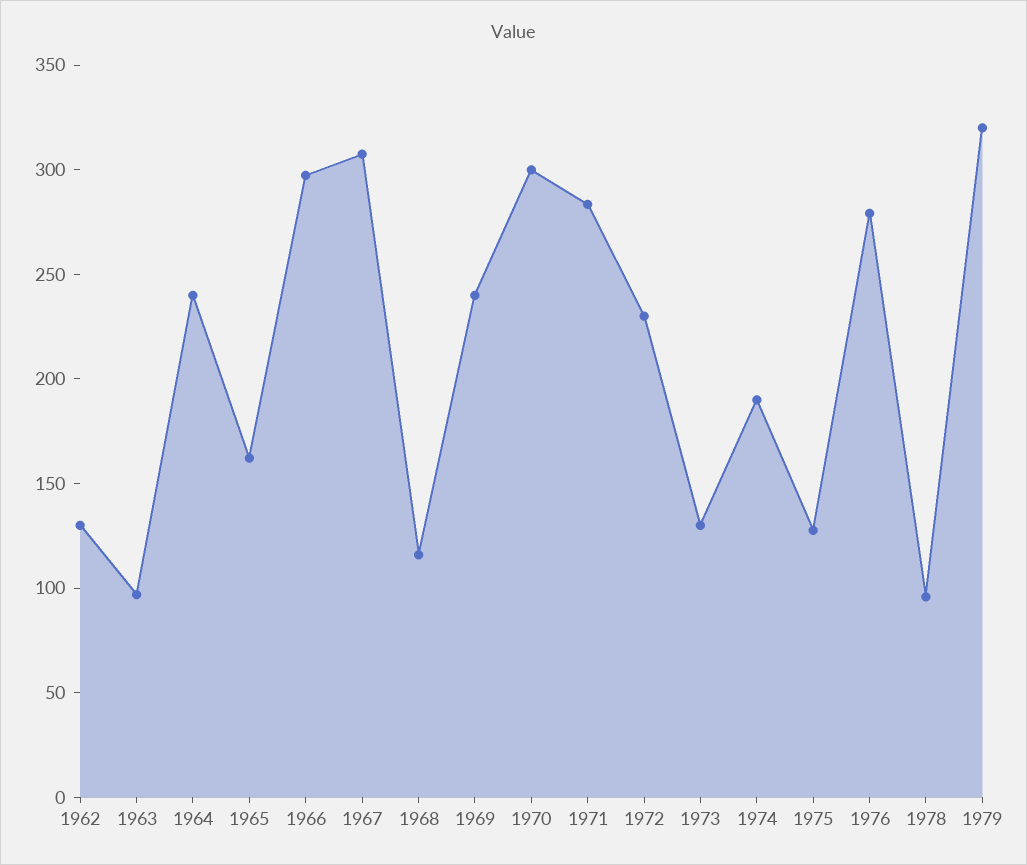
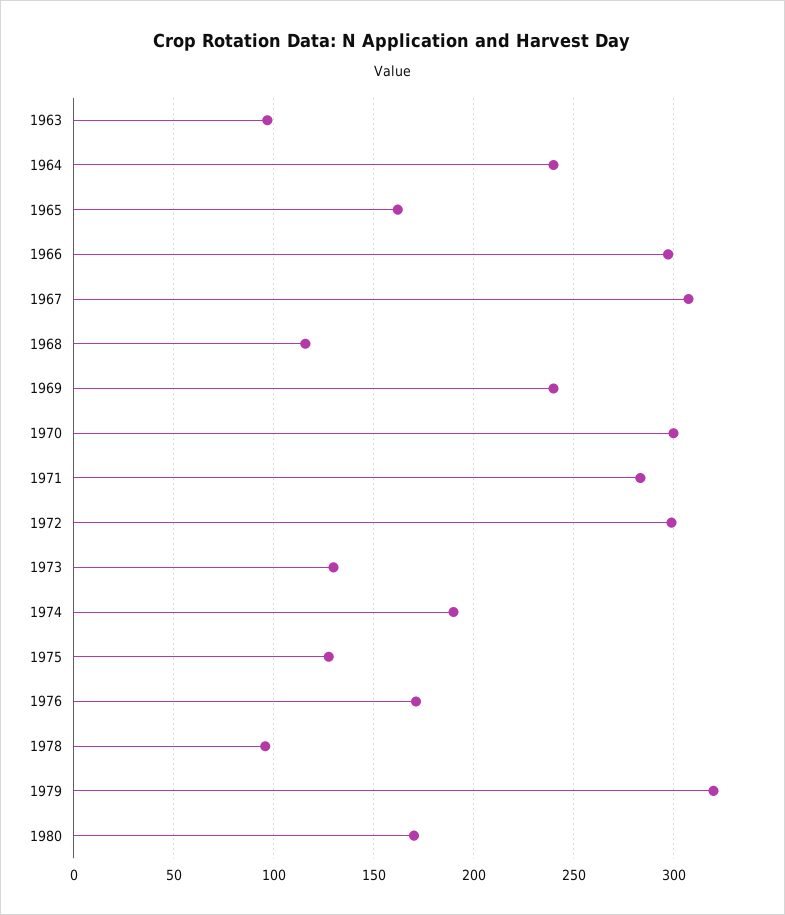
1962: 130 -> none
1972: 230 -> 300
1976: 280 -> 170
1980: none -> 170

